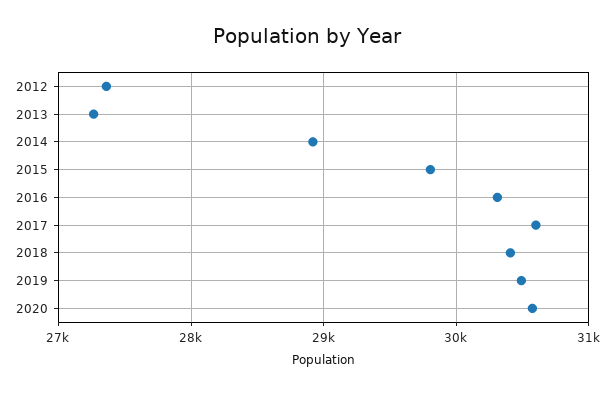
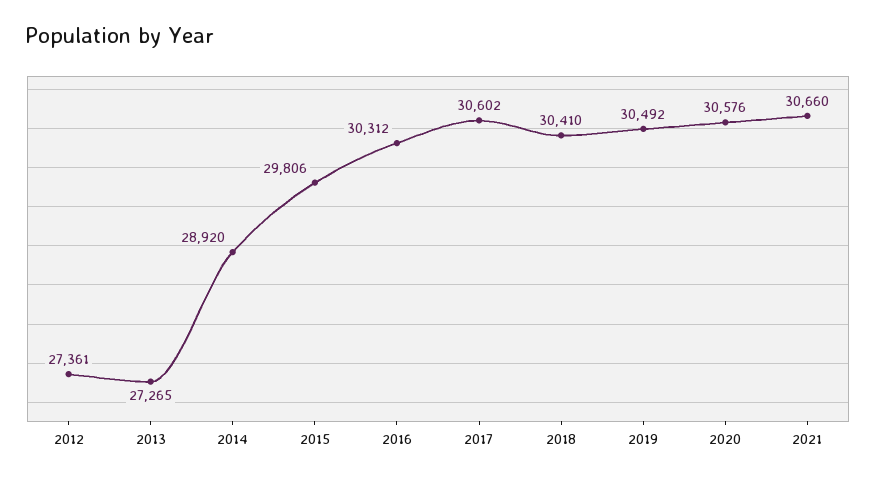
2021: none -> 30660

